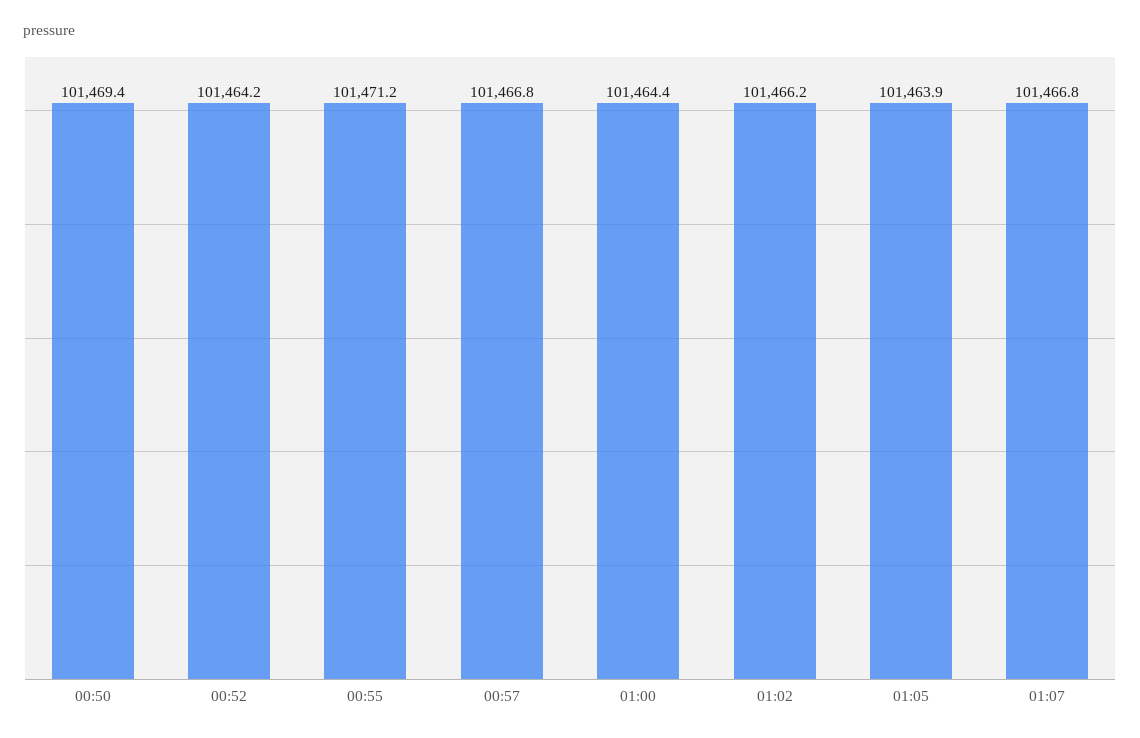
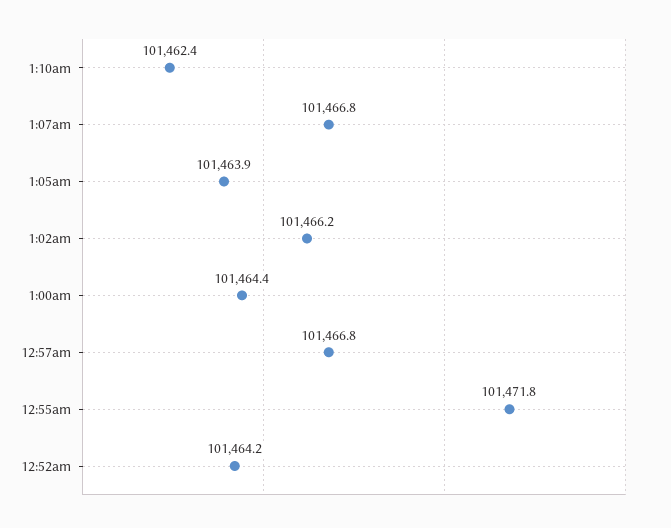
00:50: 101469.4 -> none
00:55: 101471.2 -> 101471.8
1:10am: none -> 101462.4

